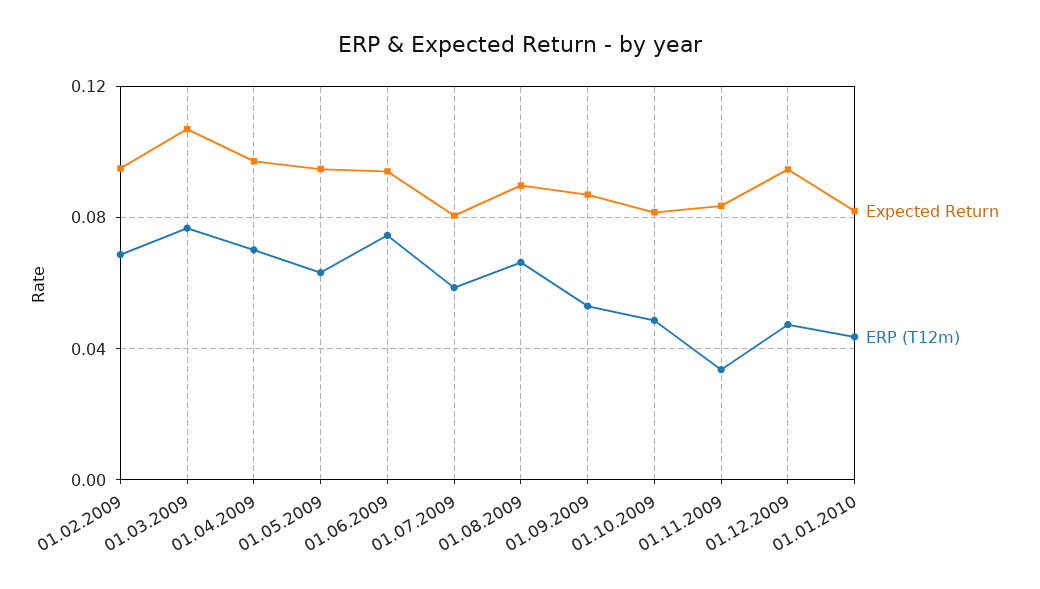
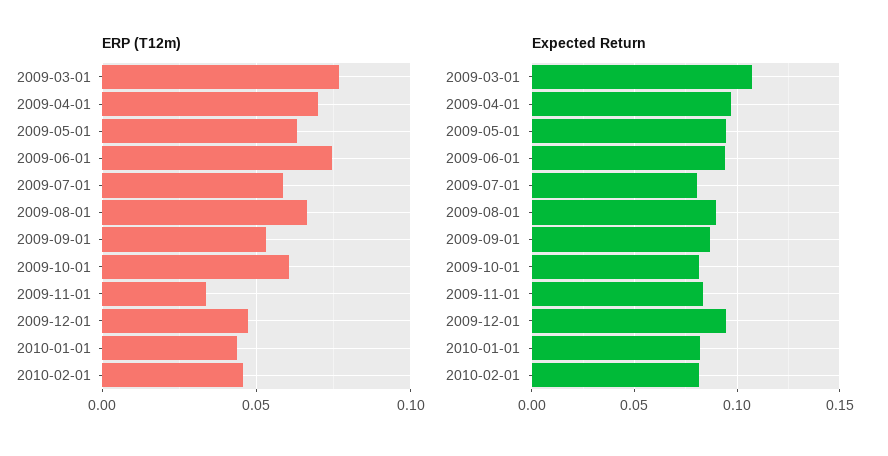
Expected Return, 01.02.2009: 0.095 -> none
ERP (T12m), 01.02.2009: 0.07 -> none
ERP (T12m), 01.10.2009: 0.05 -> 0.06
ERP (T12m), 2010-02-01: none -> 0.045
Expected Return, 2010-02-01: none -> 0.08

